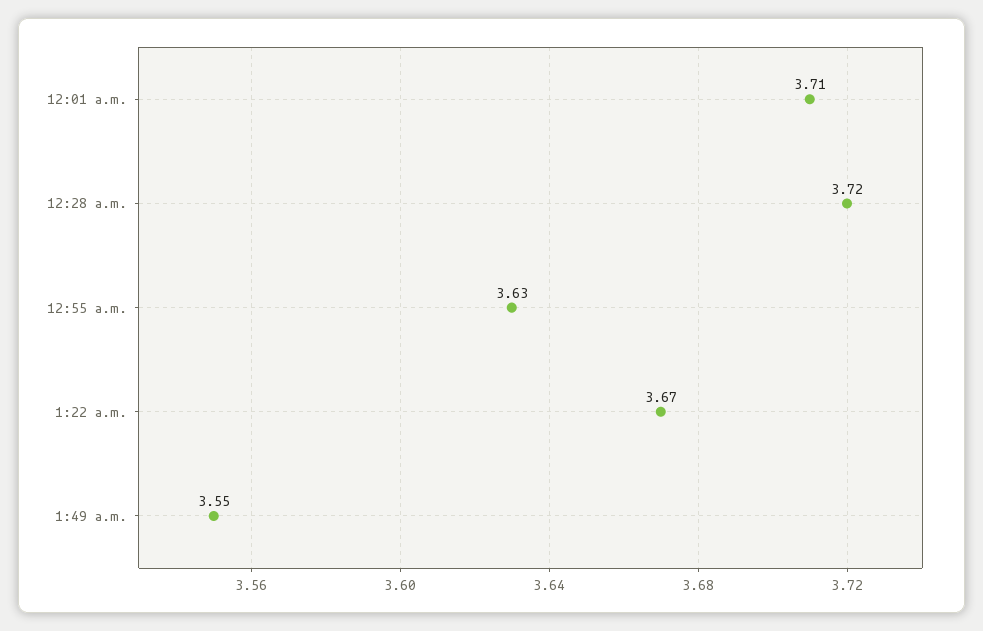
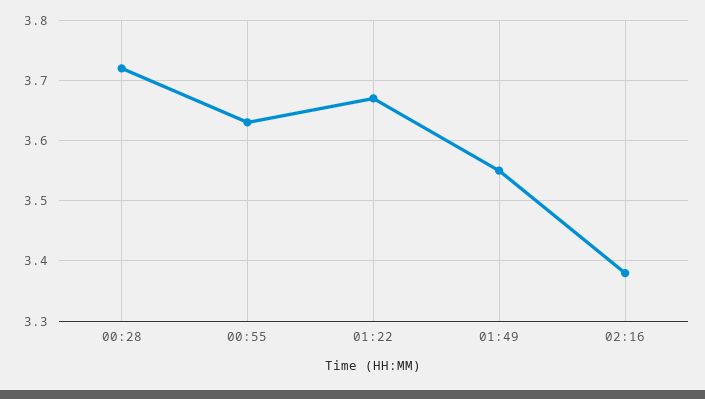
12:01 a.m.: 3.71 -> none
02:16: none -> 3.38

